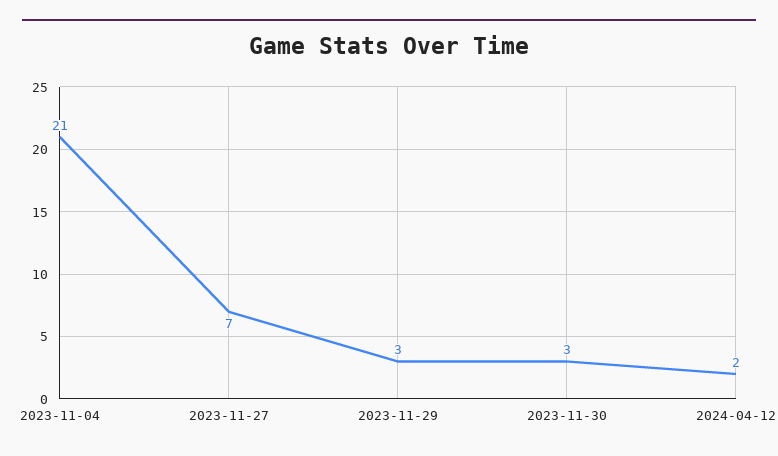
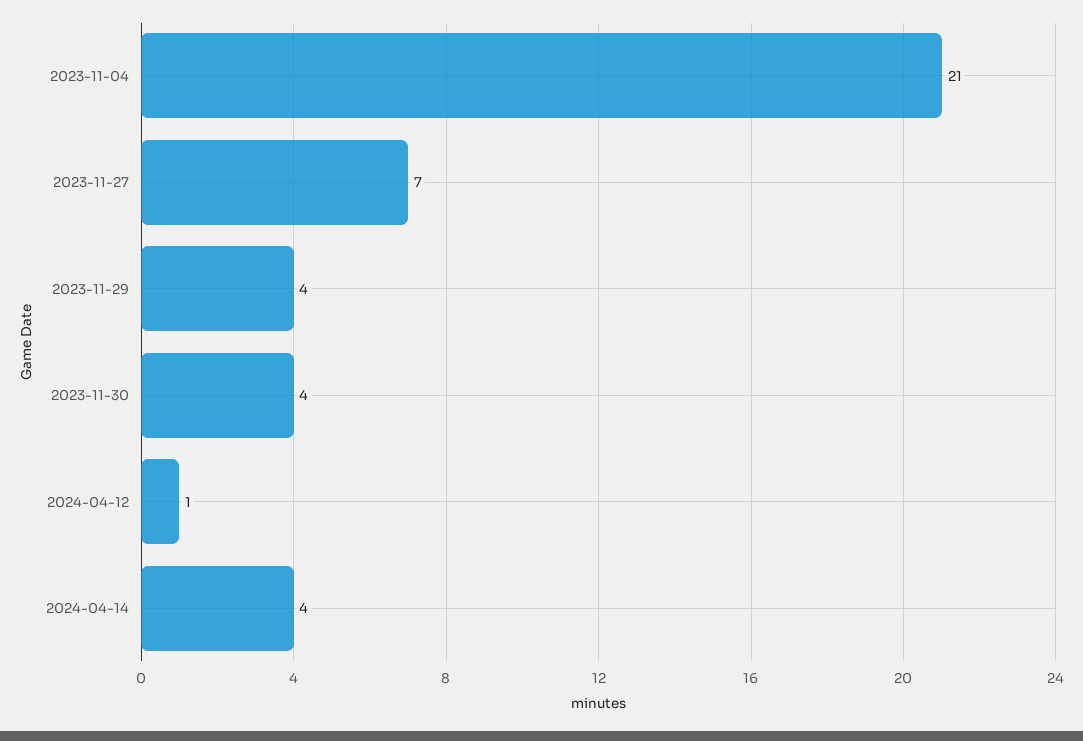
2023-11-29: 3 -> 4
2023-11-30: 3 -> 4
2024-04-12: 2 -> 1
2024-04-14: none -> 4

